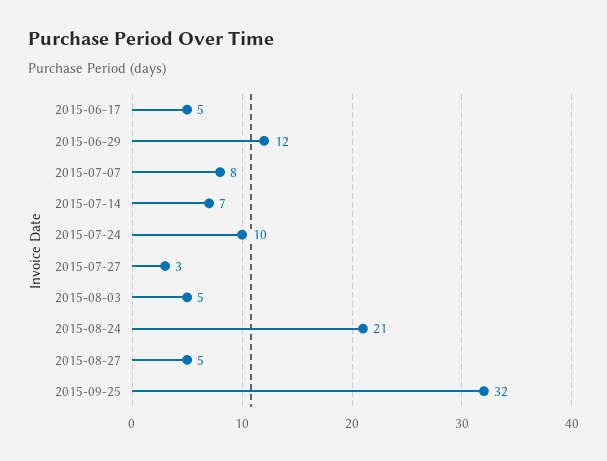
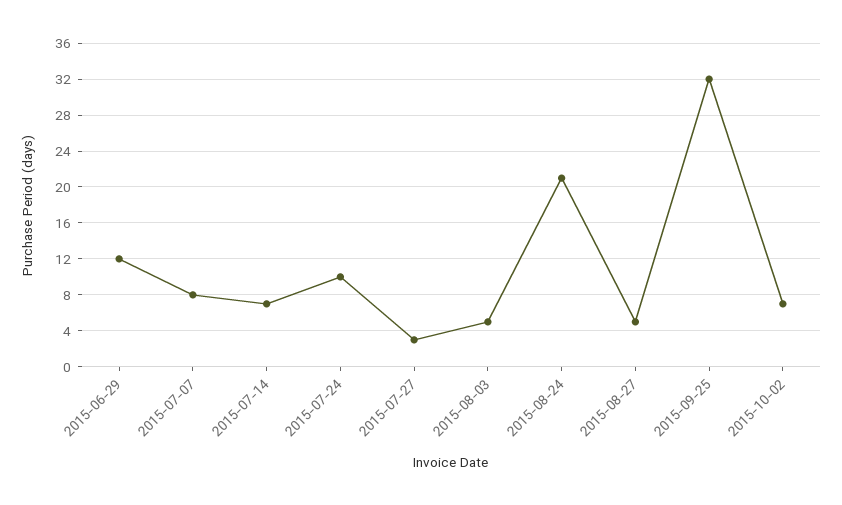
2015-06-17: 5 -> none
2015-10-02: none -> 7

